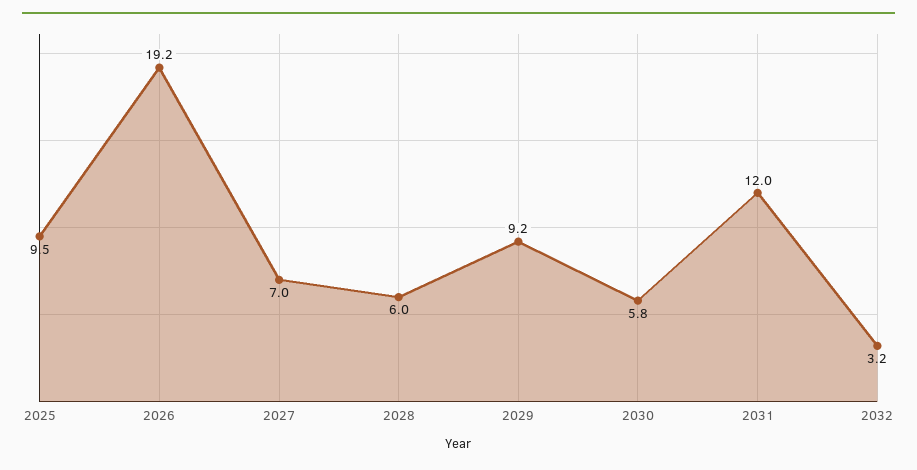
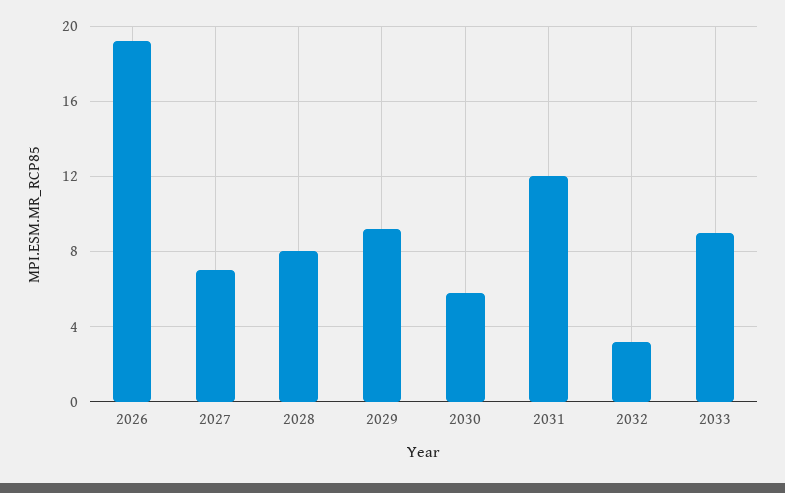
2025: 9.5 -> none
2028: 6 -> 8
2033: none -> 9

